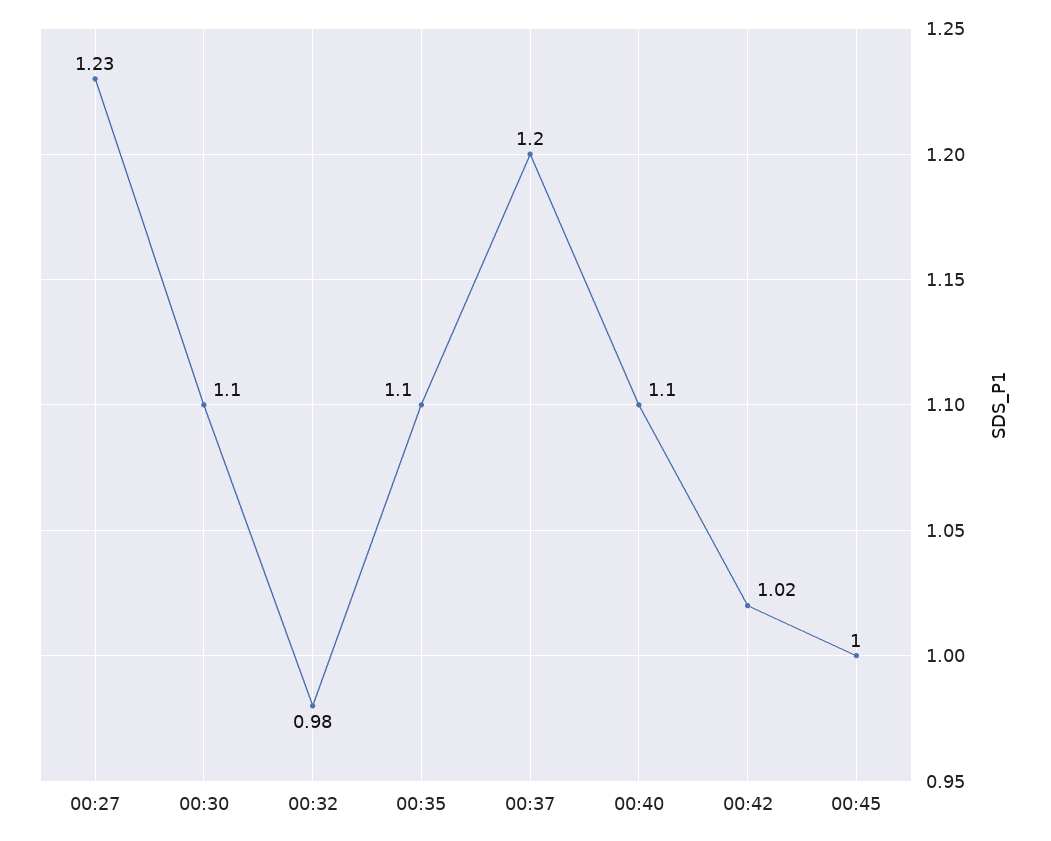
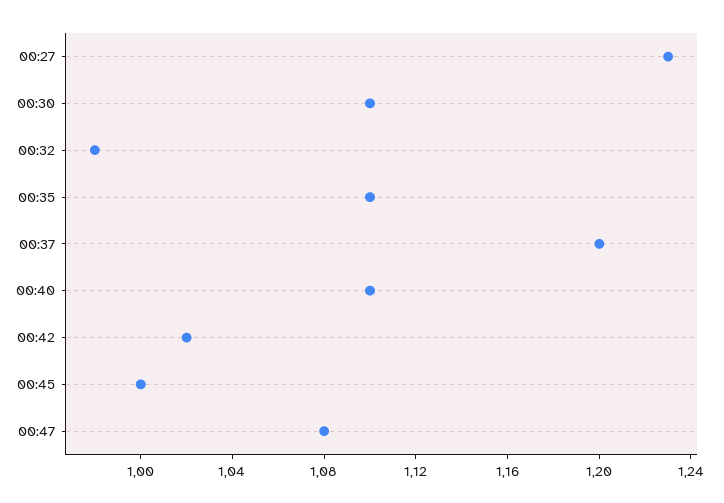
00:47: none -> 1.08

